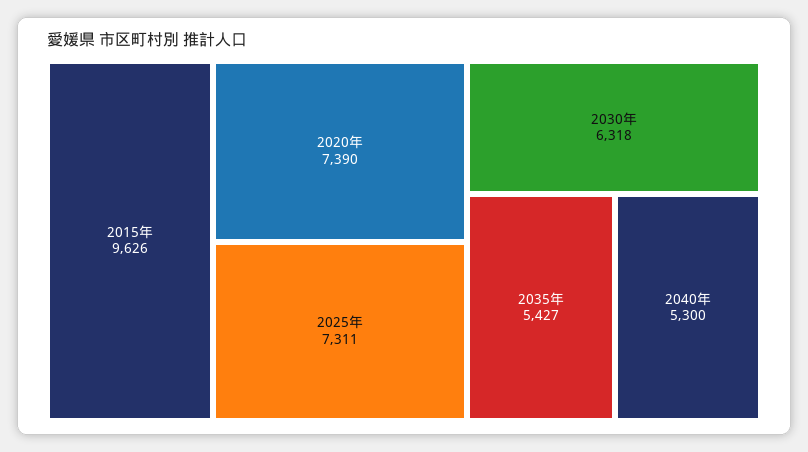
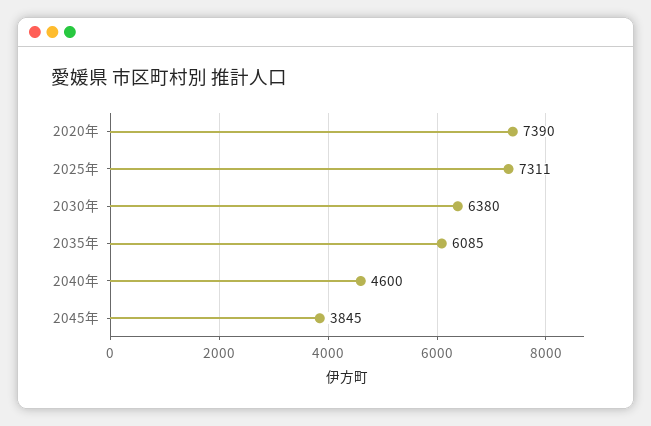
2015年: 9626 -> none
2030年: 6318 -> 6380
2035年: 5427 -> 6085
2040年: 5300 -> 4600
2045年: none -> 3845

